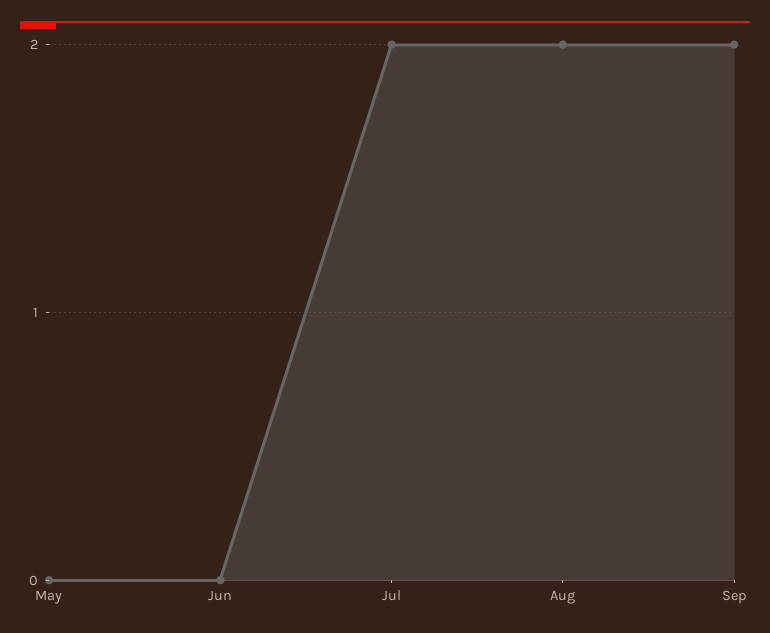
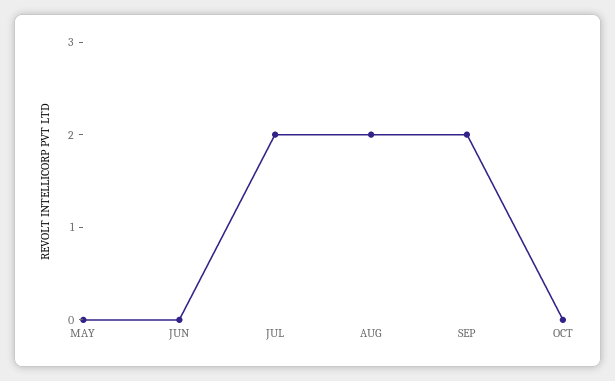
OCT: none -> 0

